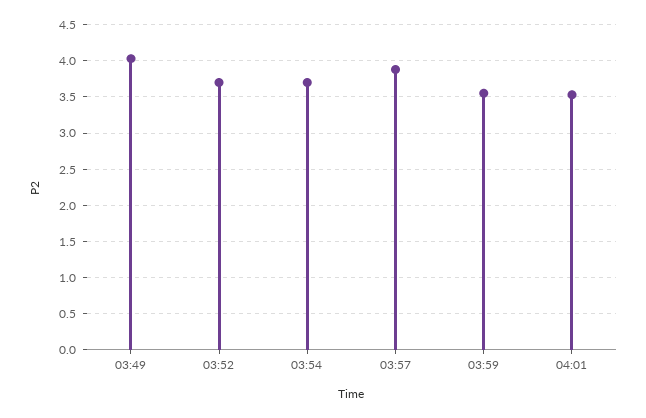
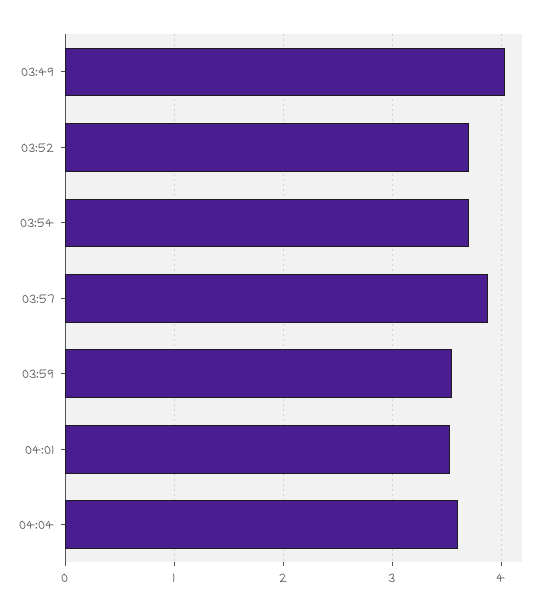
04:04: none -> 3.6

